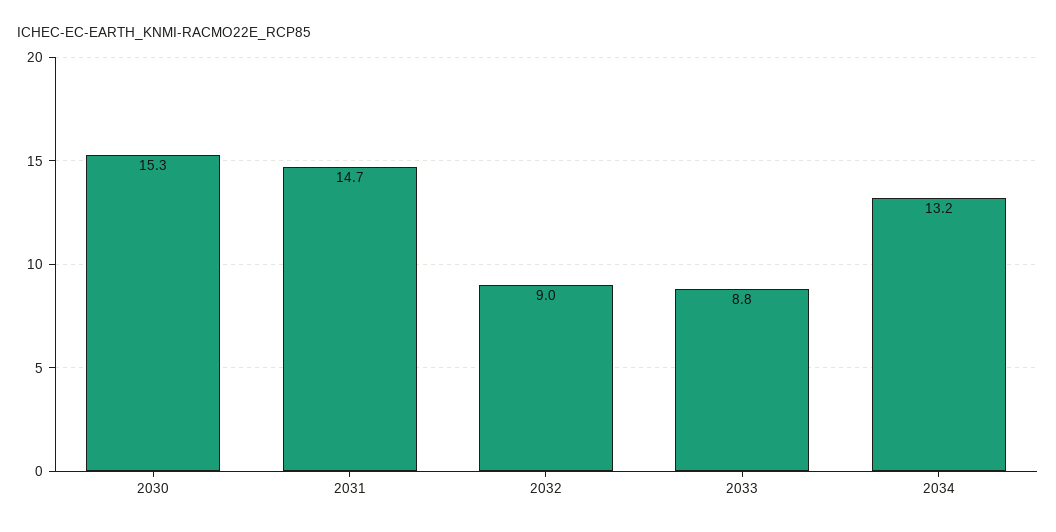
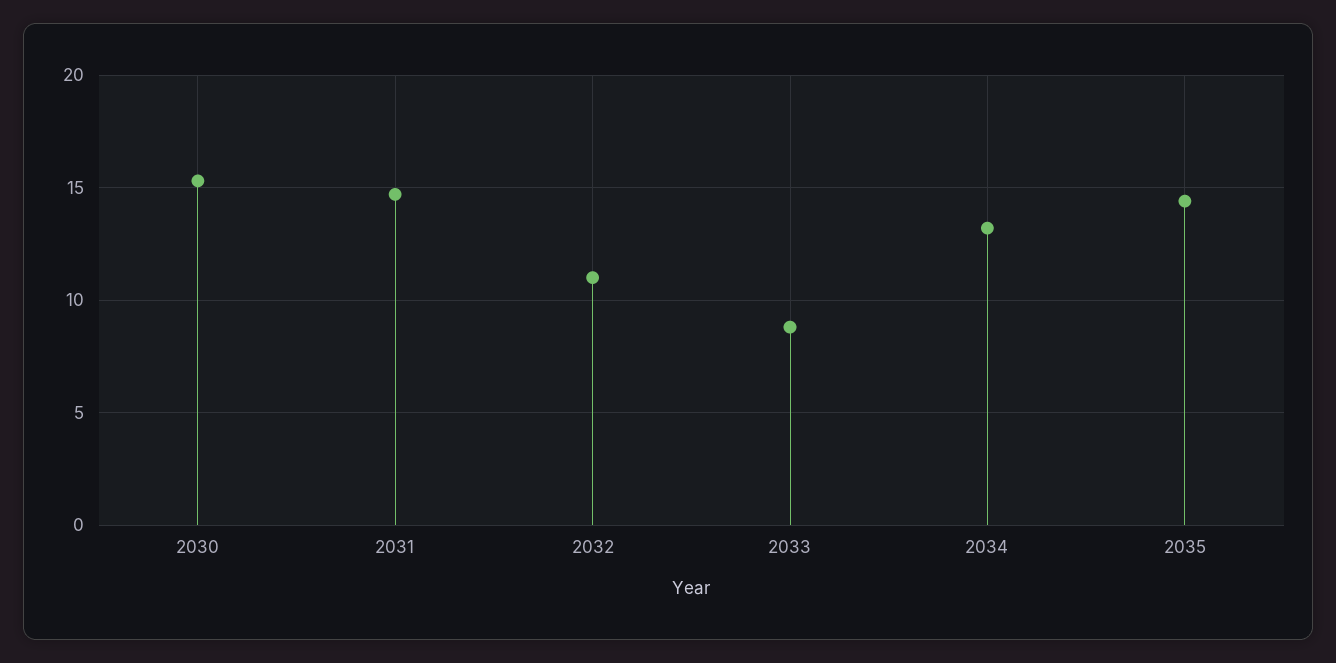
2032: 9 -> 11
2035: none -> 14.5

